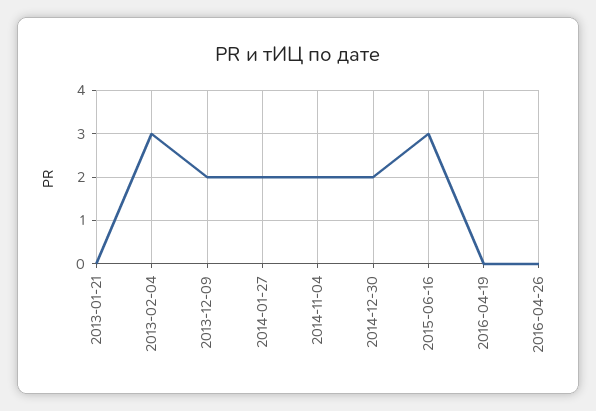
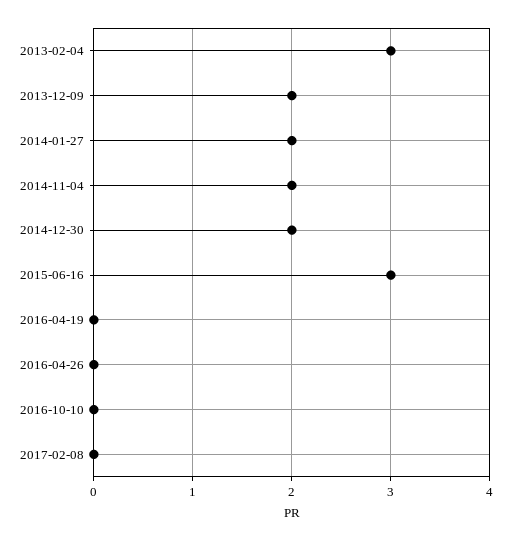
2013-01-21: 0 -> none
2016-10-10: none -> 0
2017-02-08: none -> 0

